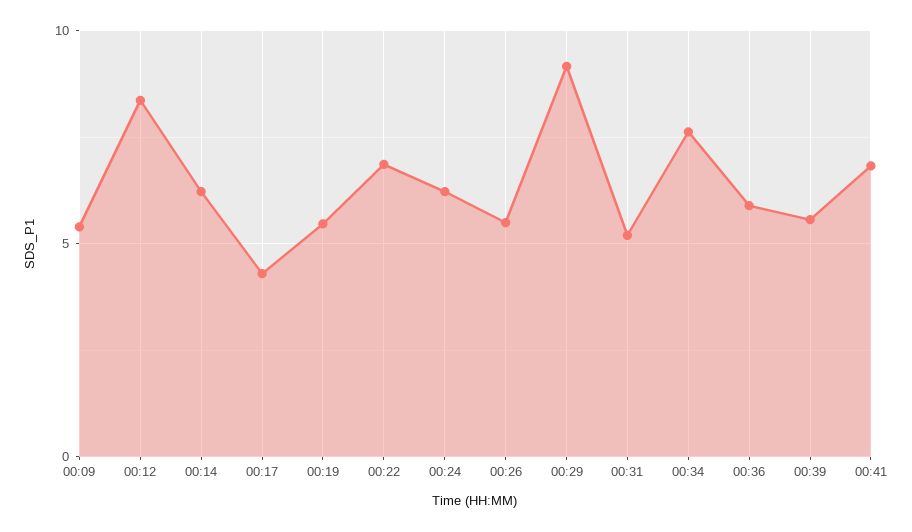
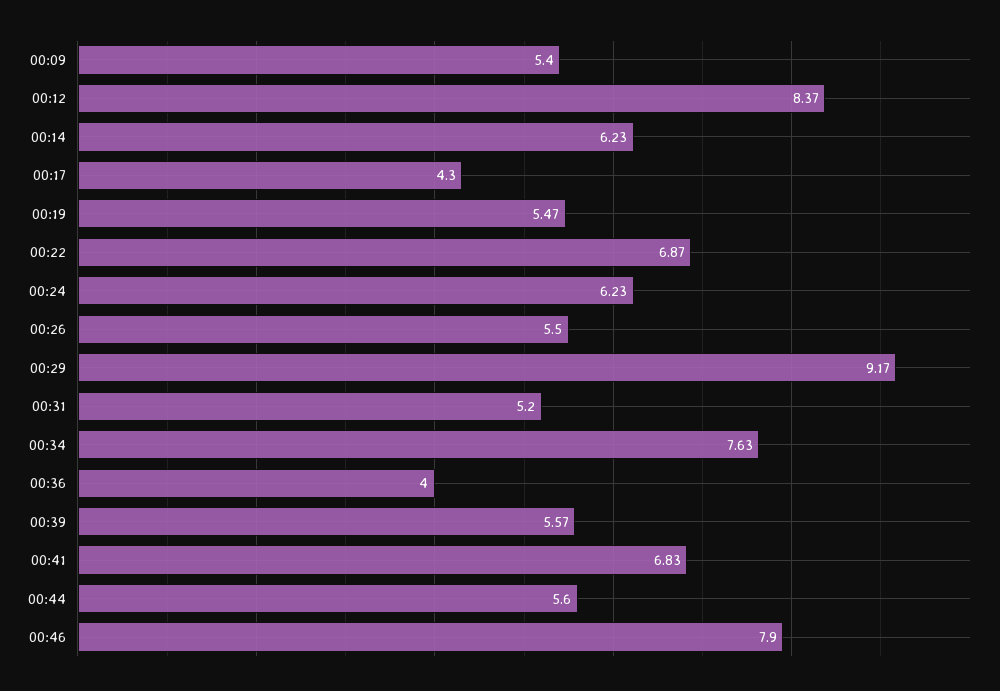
00:36: 6 -> 4
00:44: none -> 5.6
00:46: none -> 7.9

